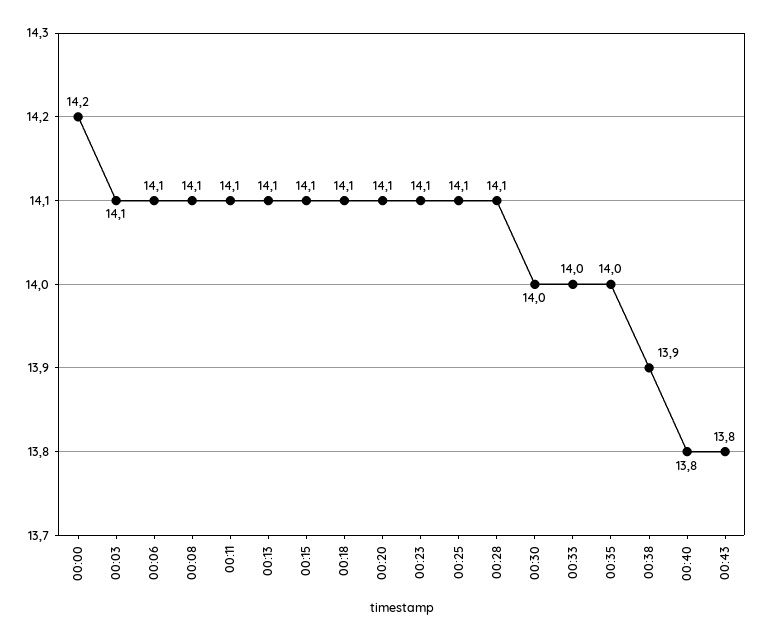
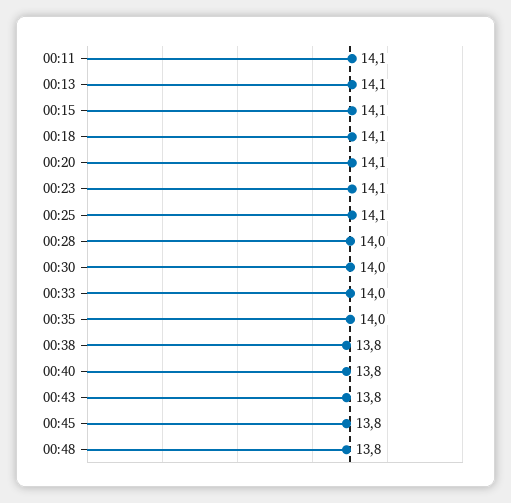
00:00: 14.2 -> none
00:03: 14.1 -> none
00:06: 14.1 -> none
00:08: 14.1 -> none
00:28: 14.1 -> 14
00:38: 13.9 -> 13.8
00:45: none -> 13.8
00:48: none -> 13.8

